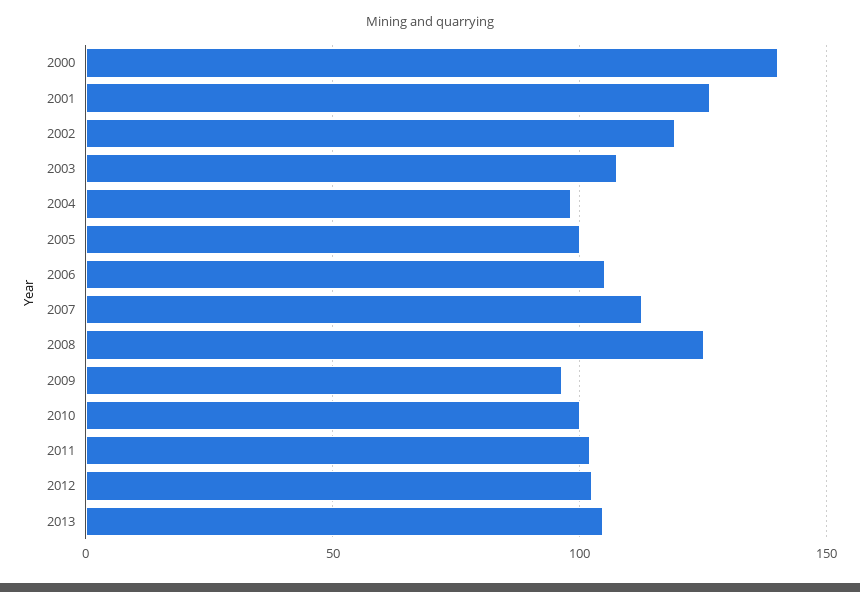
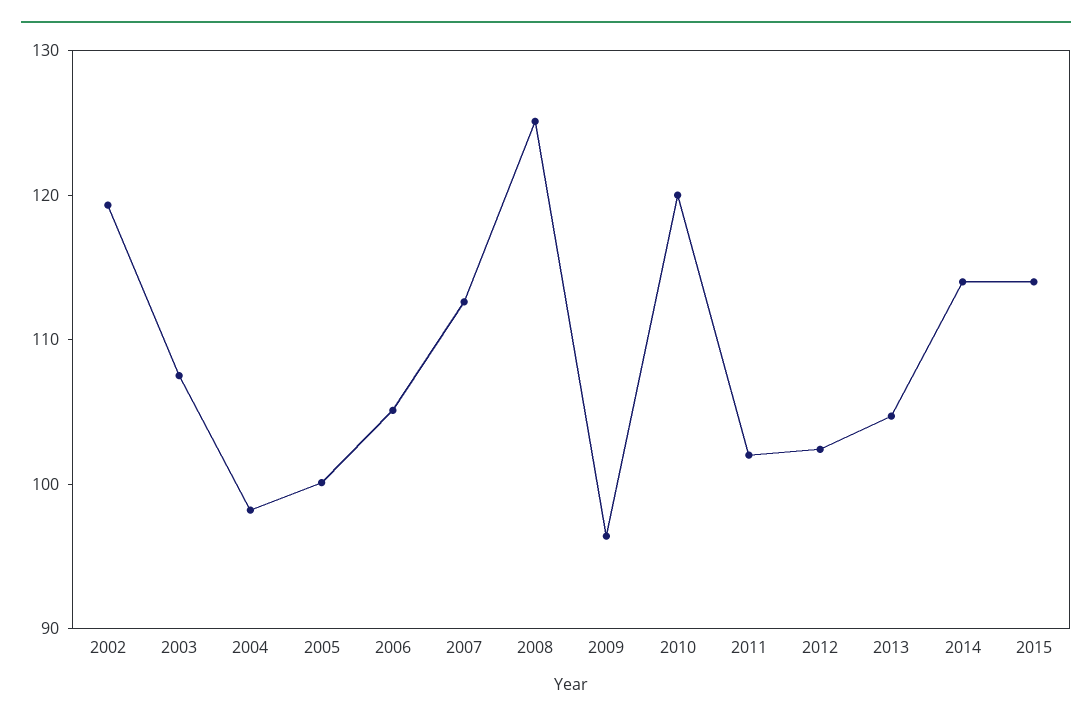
2000: 140 -> none
2001: 125 -> none
2010: 100 -> 120
2014: none -> 114
2015: none -> 114

